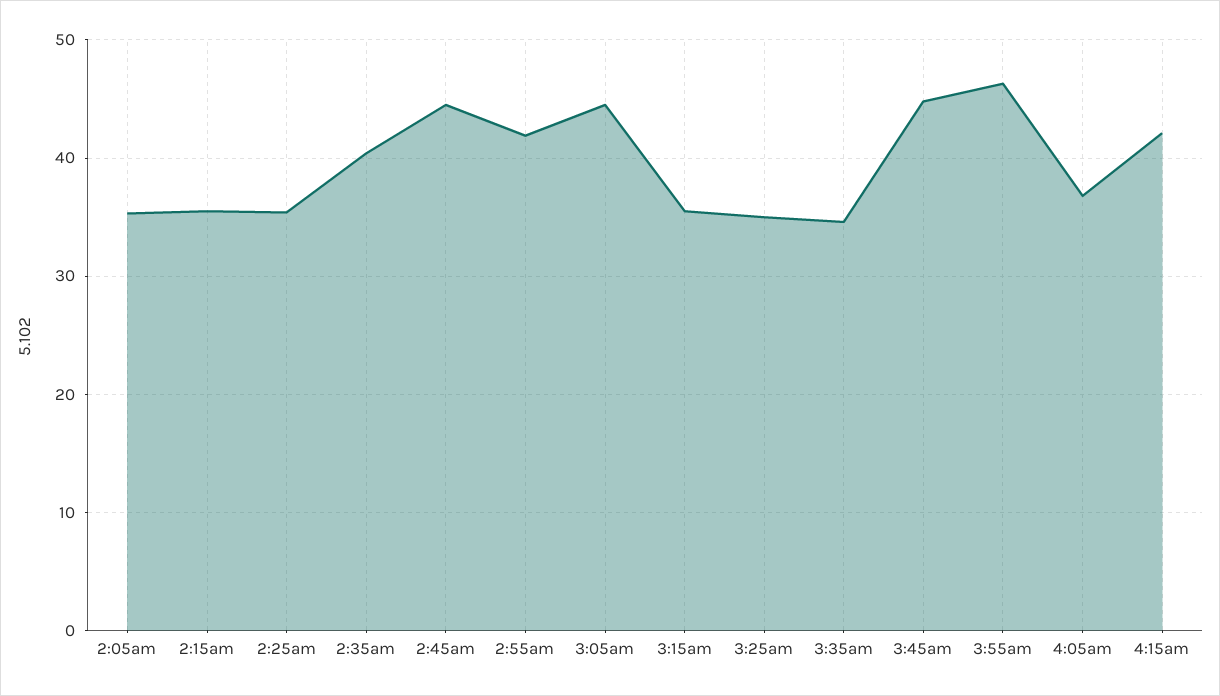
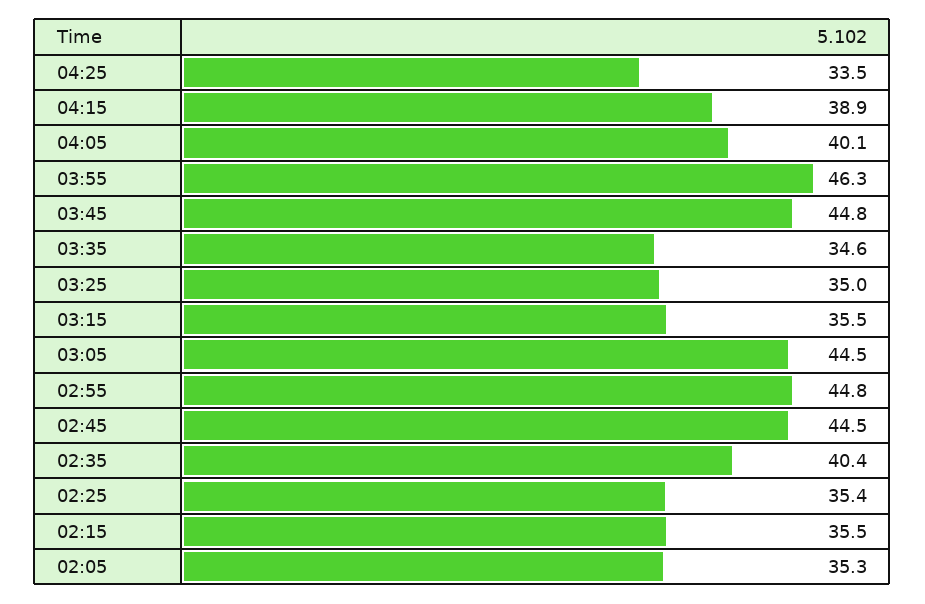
2:55am: 42 -> 44.8
4:05am: 37 -> 40.1
4:15am: 42 -> 38.9
04:25: none -> 33.5

